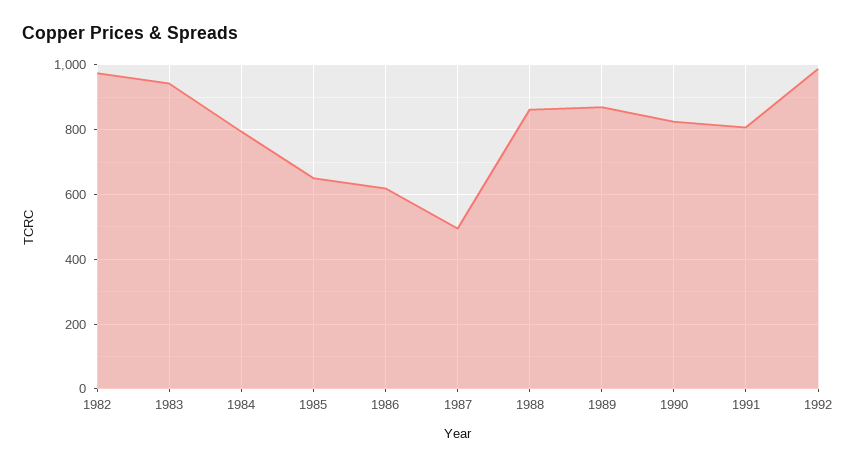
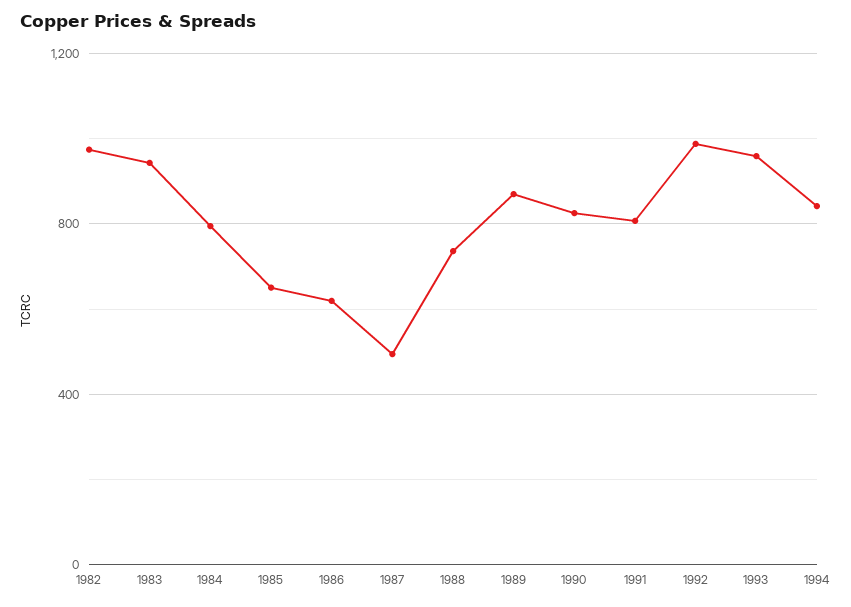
1988: 860 -> 750
1993: none -> 950
1994: none -> 850

